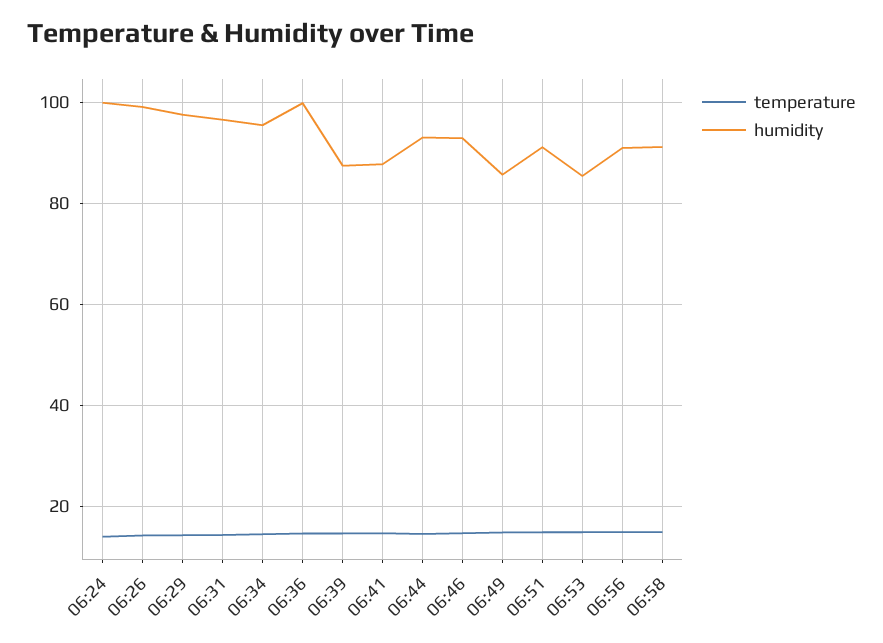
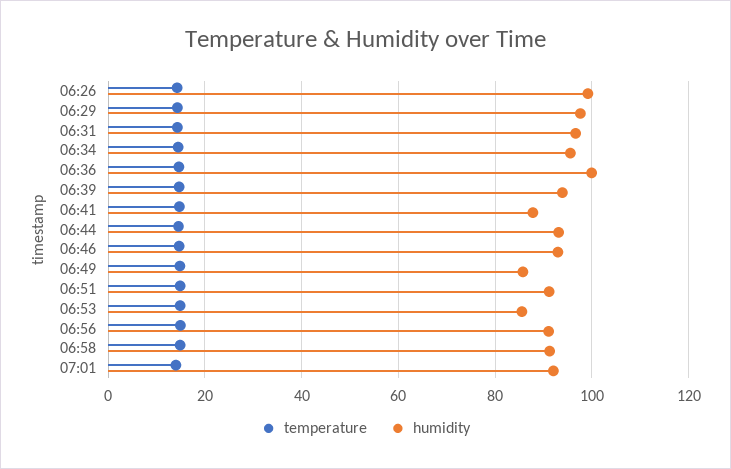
temperature, 06:24: 14 -> none
humidity, 06:24: 100 -> none
humidity, 06:39: 88 -> 94
temperature, 07:01: none -> 14
humidity, 07:01: none -> 92

